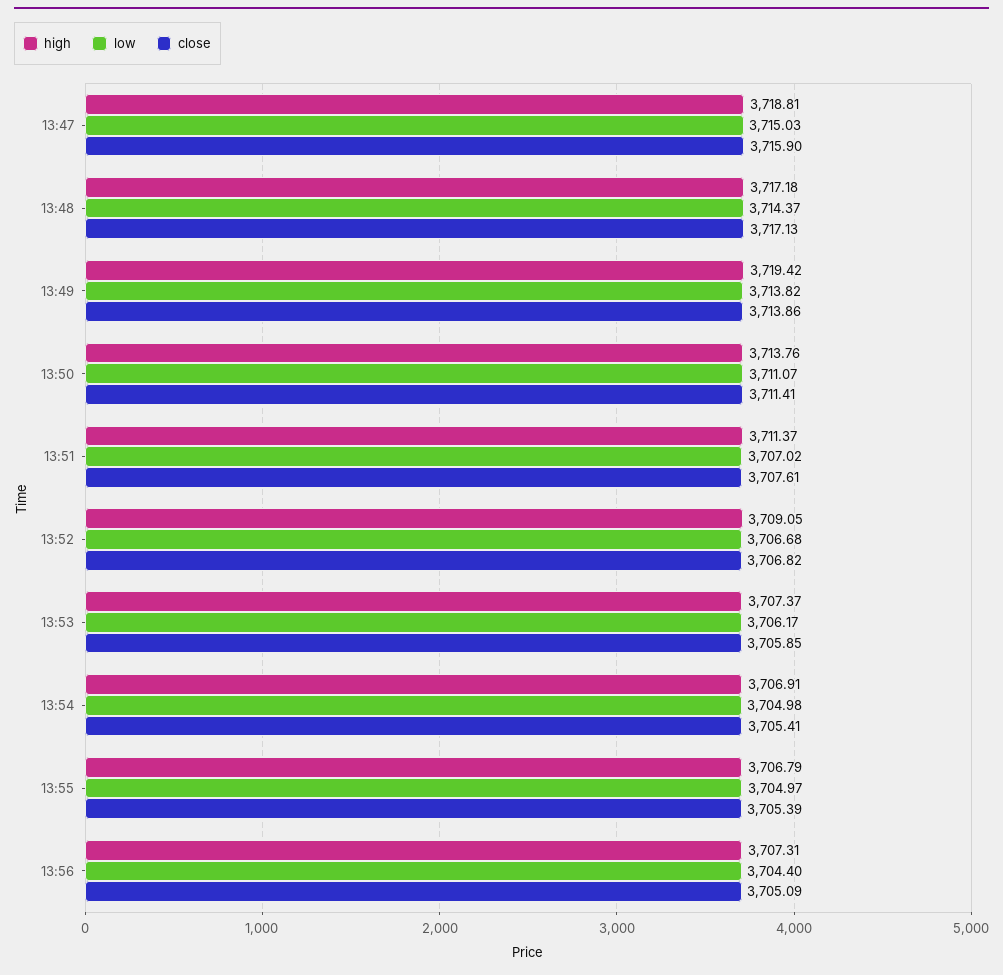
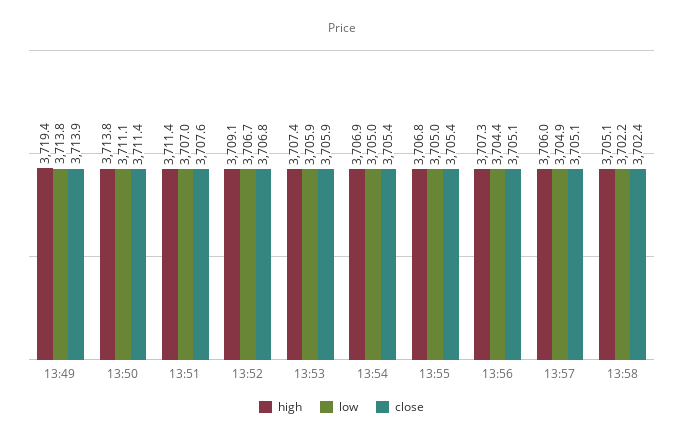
high, 13:47: 3718.81 -> none
low, 13:47: 3715.03 -> none
close, 13:47: 3715.9 -> none
high, 13:48: 3717.18 -> none
low, 13:48: 3714.37 -> none
close, 13:48: 3717.13 -> none
low, 13:53: 3706.17 -> 3705.9
high, 13:57: none -> 3706
low, 13:57: none -> 3704.9
close, 13:57: none -> 3705.1
high, 13:58: none -> 3705.1
low, 13:58: none -> 3702.2
close, 13:58: none -> 3702.4

